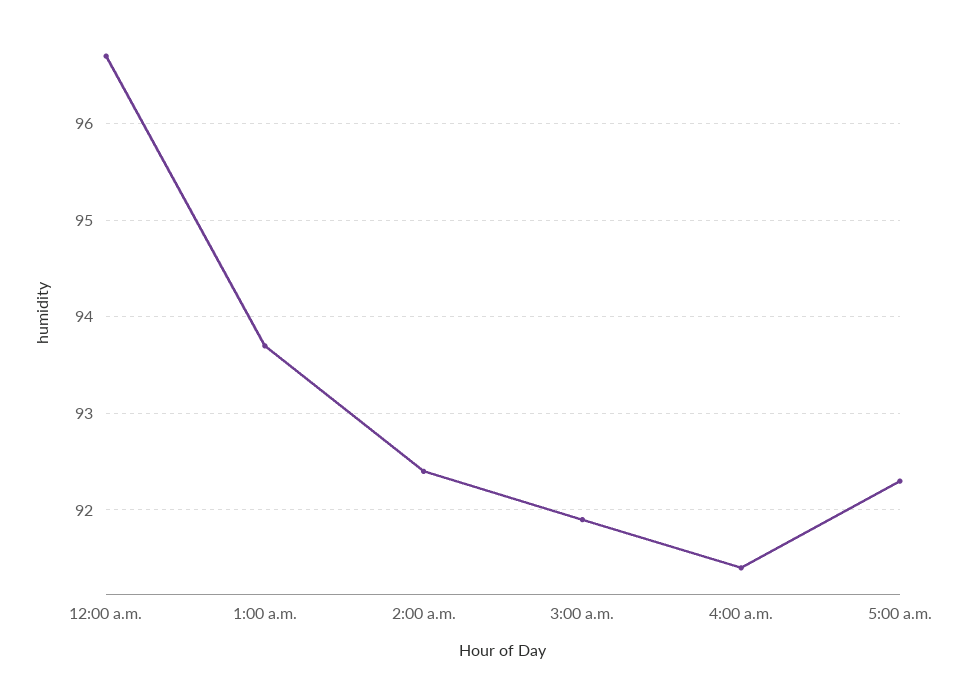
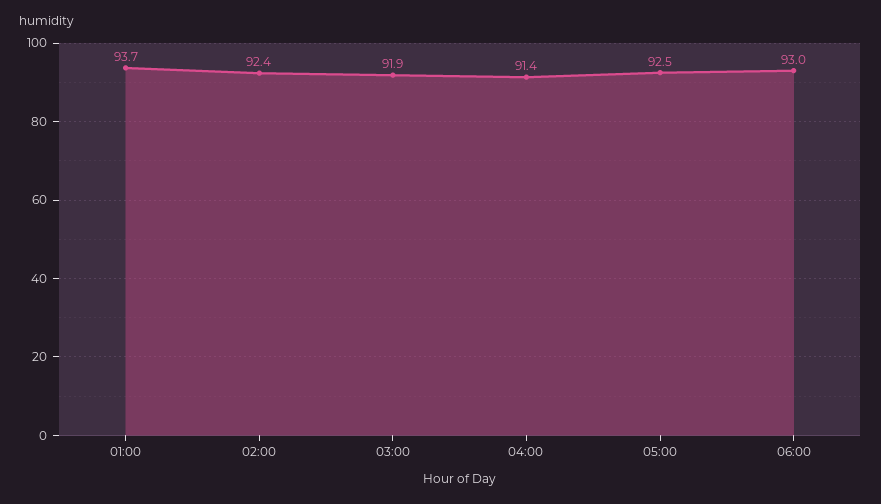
12:00 a.m.: 96.7 -> none
5:00 a.m.: 92.3 -> 92.5
06:00: none -> 93

